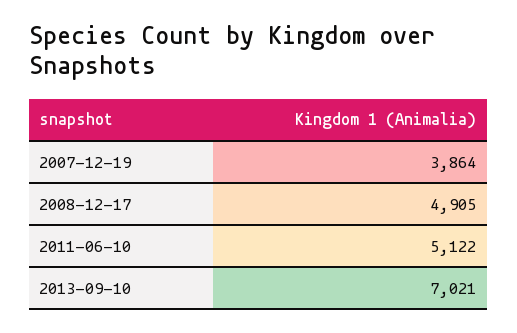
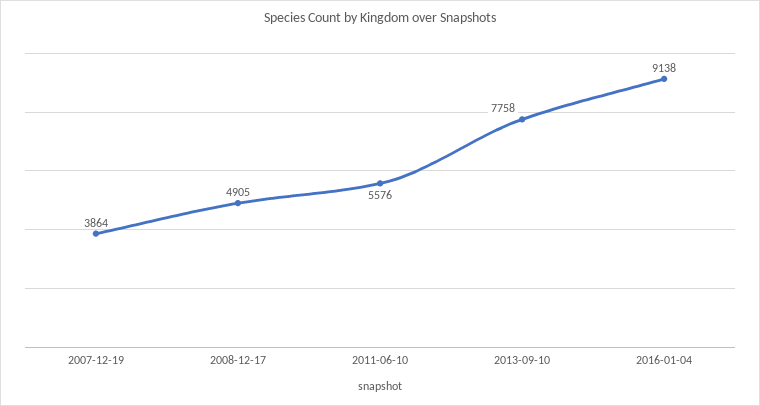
2011-06-10: 5122 -> 5576
2013-09-10: 7021 -> 7758
2016-01-04: none -> 9138

